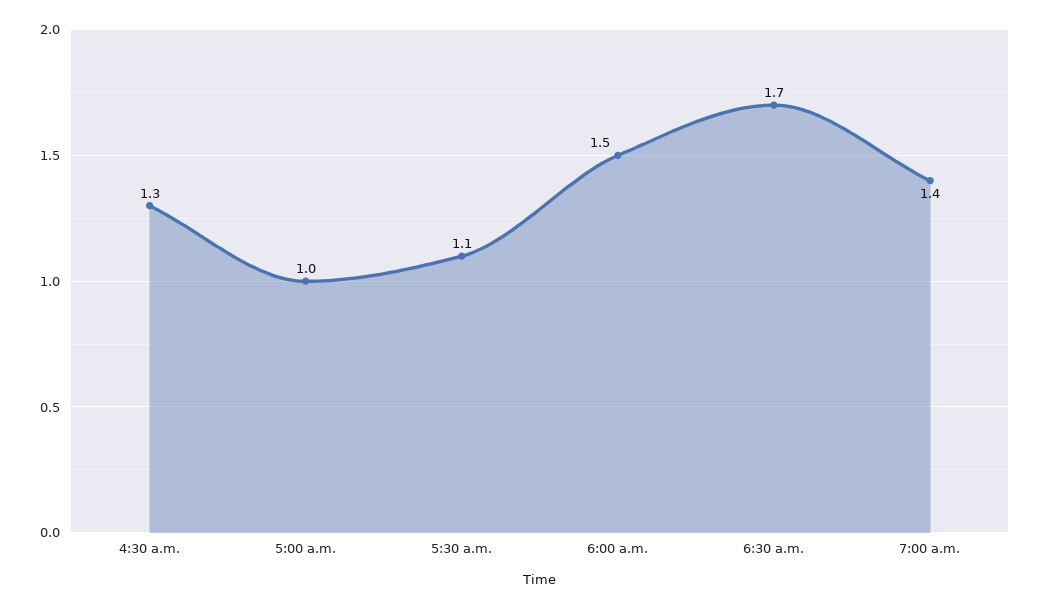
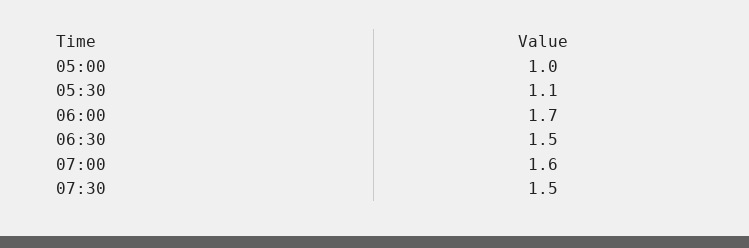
4:30 a.m.: 1.3 -> none
6:00 a.m.: 1.5 -> 1.7
6:30 a.m.: 1.7 -> 1.5
7:00 a.m.: 1.4 -> 1.6
07:30: none -> 1.5

